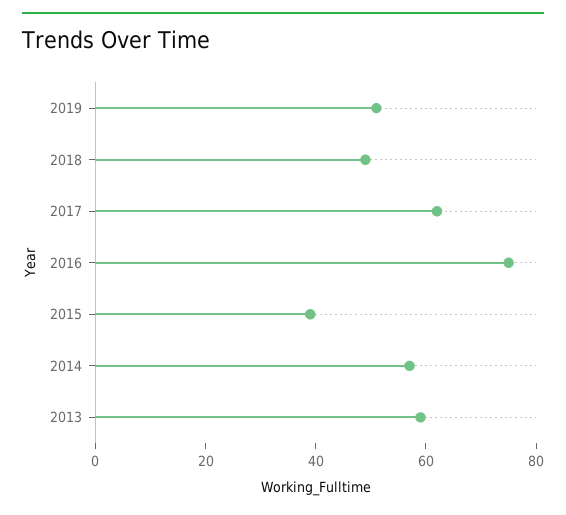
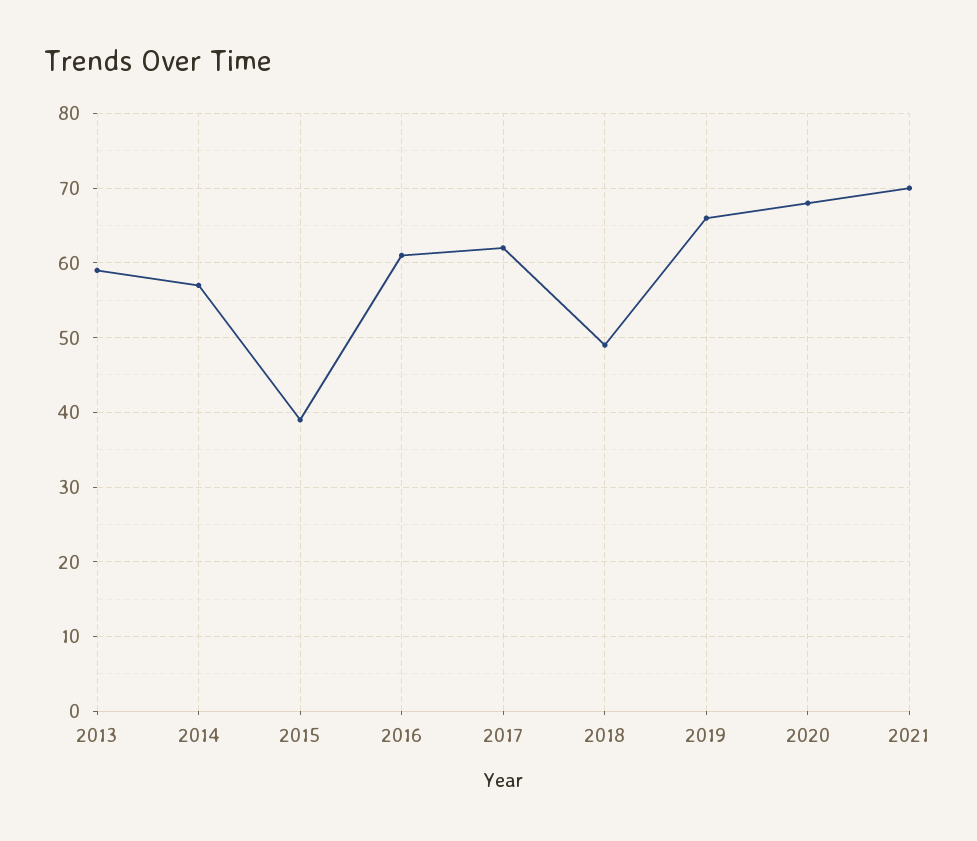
2019: 50 -> 66
2016: 75 -> 61
2020: none -> 68
2021: none -> 70

